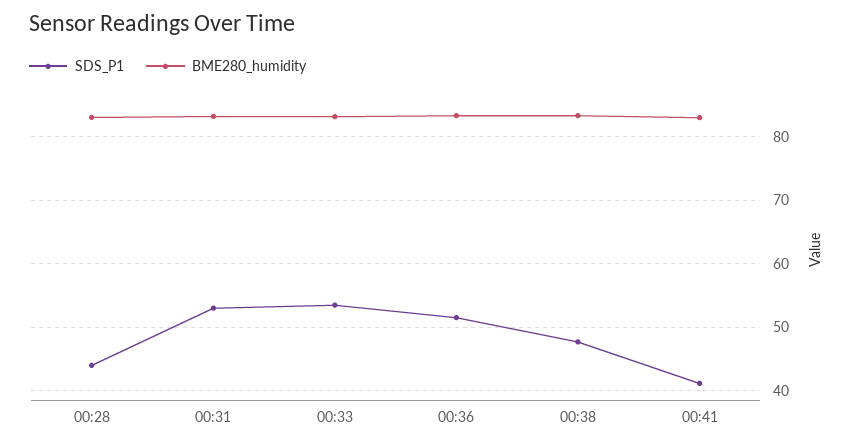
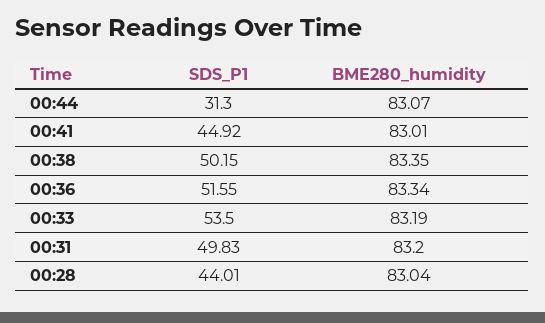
SDS_P1, 00:31: 53 -> 49.83
SDS_P1, 00:38: 48 -> 50.15
SDS_P1, 00:41: 41 -> 44.92
SDS_P1, 00:44: none -> 31.3
BME280_humidity, 00:44: none -> 83.07

